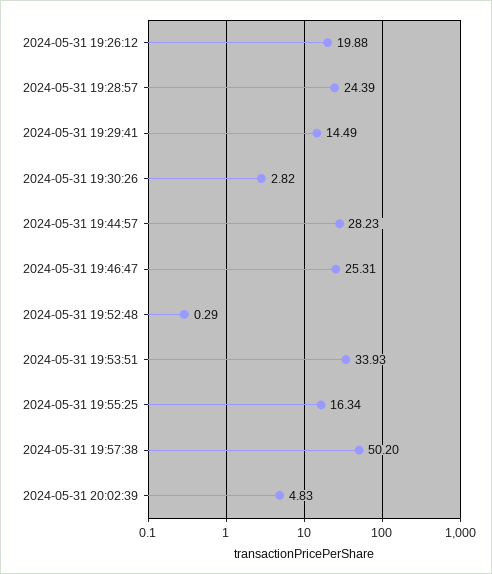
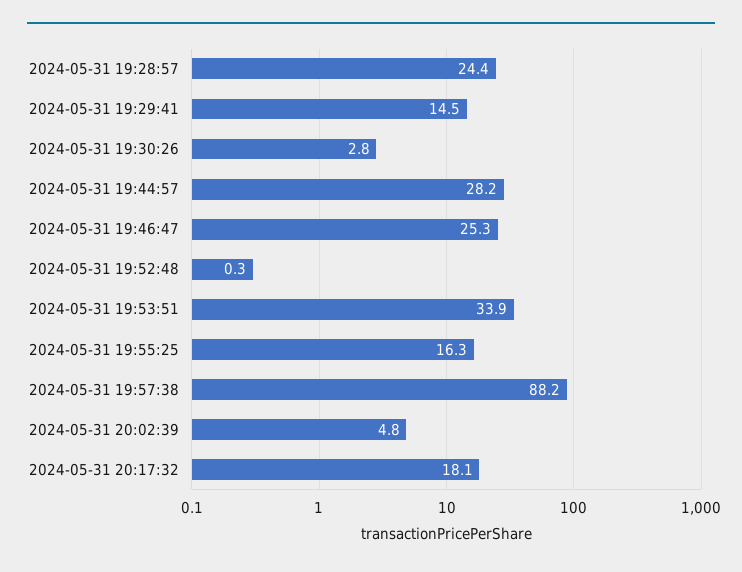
2024-05-31 19:26:12: 19.88 -> none
2024-05-31 19:57:38: 50.2 -> 88.2
2024-05-31 20:17:32: none -> 18.1

